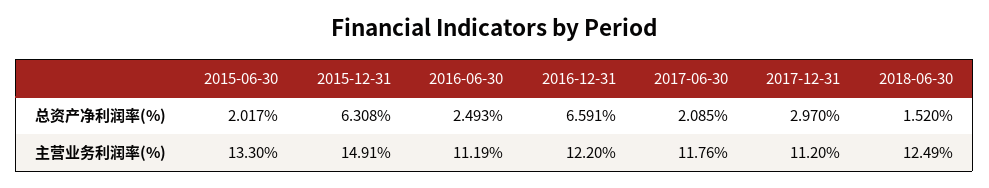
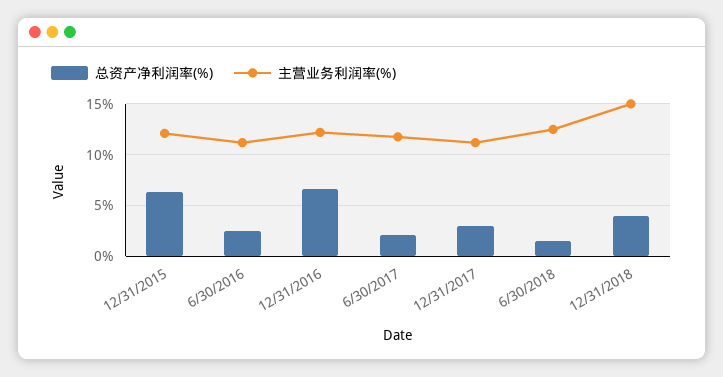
总资产净利润率(%), 2015-06-30: 2.017 -> none
主营业务利润率(%), 2015-06-30: 13.3 -> none
主营业务利润率(%), 2015-12-31: 14.91 -> 12
总资产净利润率(%), 12/31/2018: none -> 4
主营业务利润率(%), 12/31/2018: none -> 15

